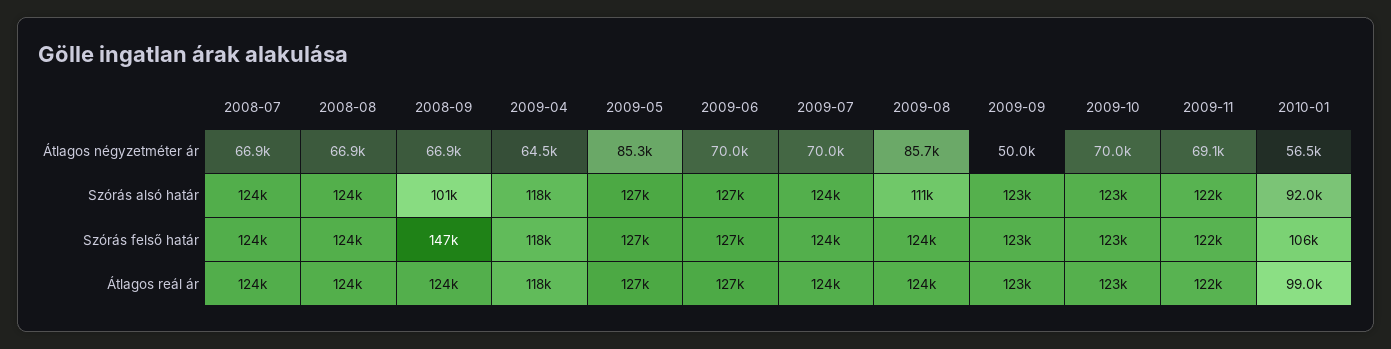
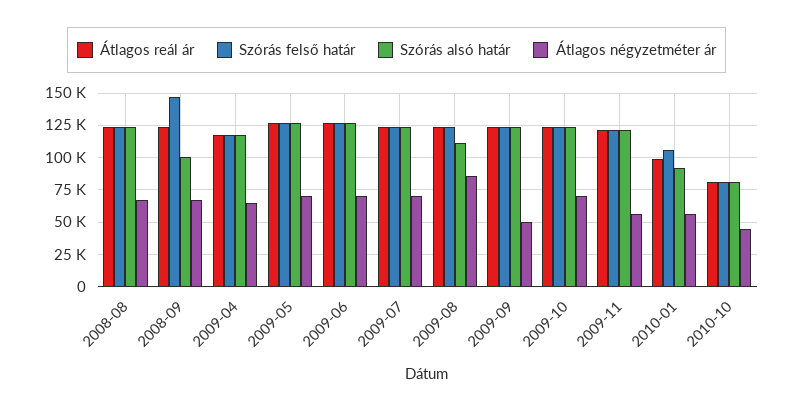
Átlagos négyzetméter ár, 2008-07: 66900 -> none
Átlagos négyzetméter ár, 2009-05: 85300 -> 70000
Átlagos négyzetméter ár, 2009-11: 69100 -> 55000
Szórás alsó határ, 2008-07: 124000 -> none
Szórás felső határ, 2008-07: 124000 -> none
Átlagos reál ár, 2008-07: 124000 -> none
Átlagos reál ár, 2010-10: none -> 80000
Szórás felső határ, 2010-10: none -> 80000
Szórás alsó határ, 2010-10: none -> 80000
Átlagos négyzetméter ár, 2010-10: none -> 45000

